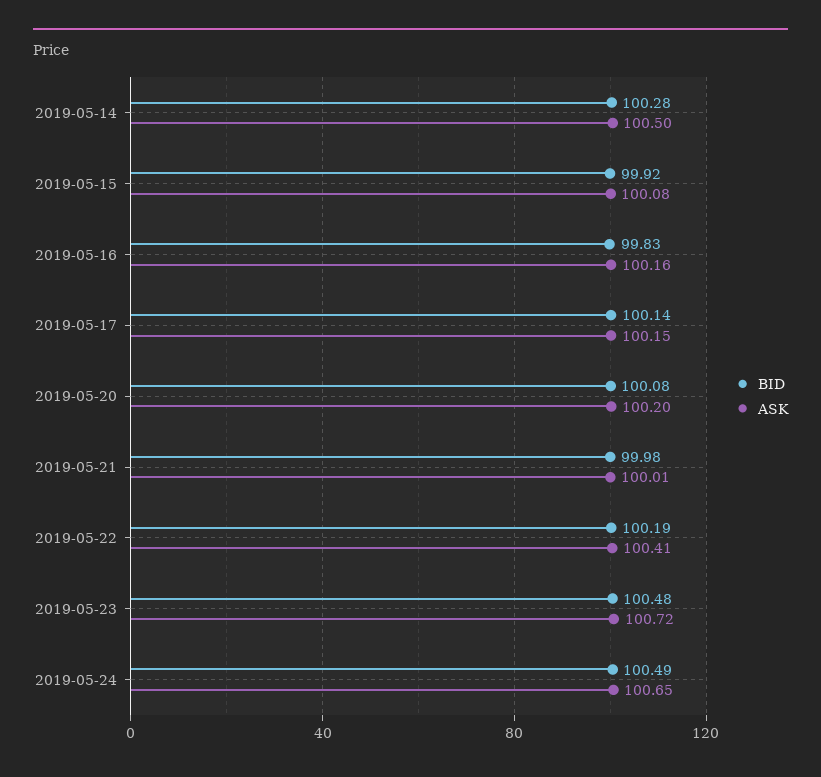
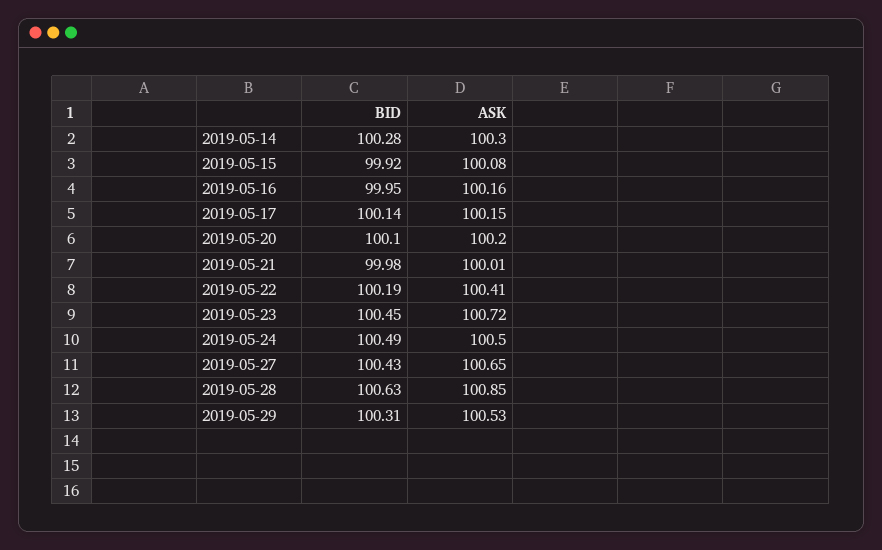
ASK, 2019-05-14: 100.5 -> 100.3
BID, 2019-05-16: 99.83 -> 99.95
BID, 2019-05-20: 100.08 -> 100.1
BID, 2019-05-23: 100.48 -> 100.45
ASK, 2019-05-24: 100.65 -> 100.5
BID, 2019-05-27: none -> 100.43
ASK, 2019-05-27: none -> 100.65
BID, 2019-05-28: none -> 100.63
ASK, 2019-05-28: none -> 100.85
BID, 2019-05-29: none -> 100.31
ASK, 2019-05-29: none -> 100.53

